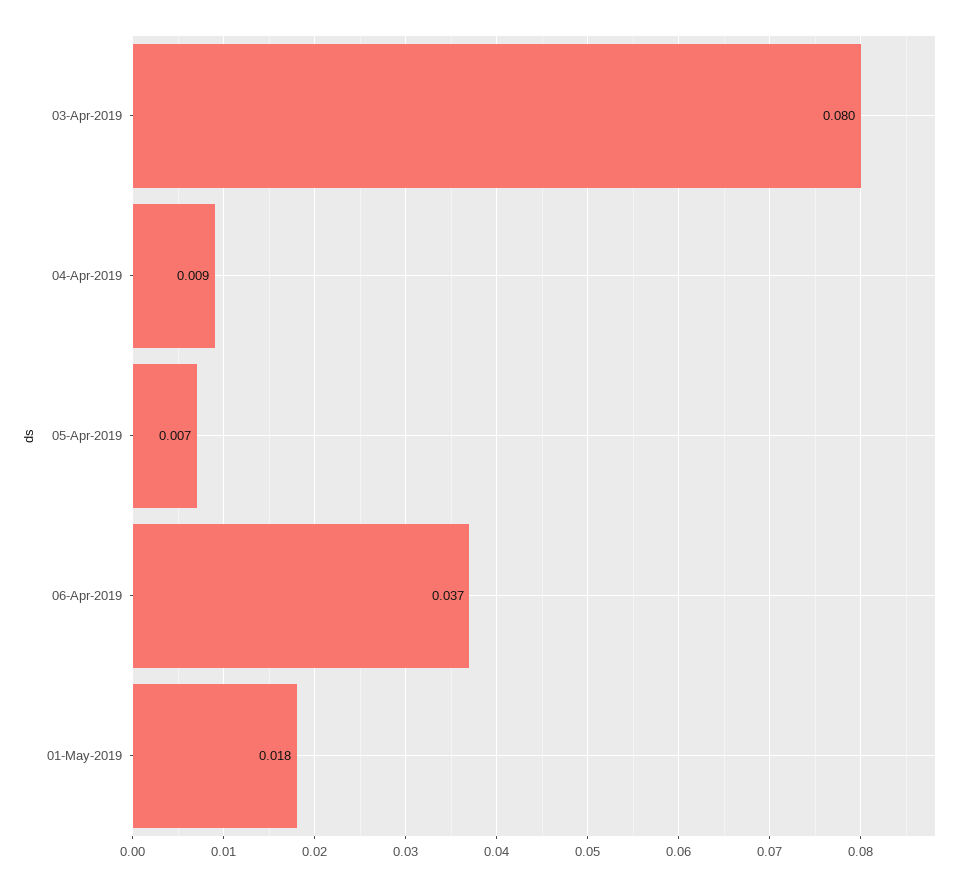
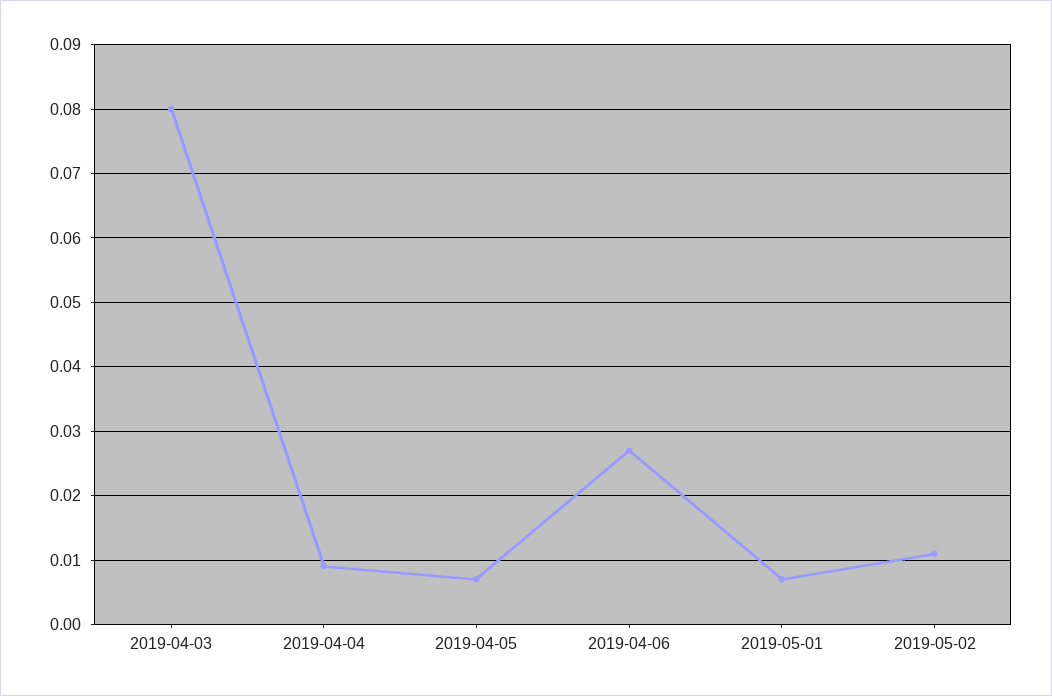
06-Apr-2019: 0.037 -> 0.027
01-May-2019: 0.018 -> 0.007
2019-05-02: none -> 0.011

